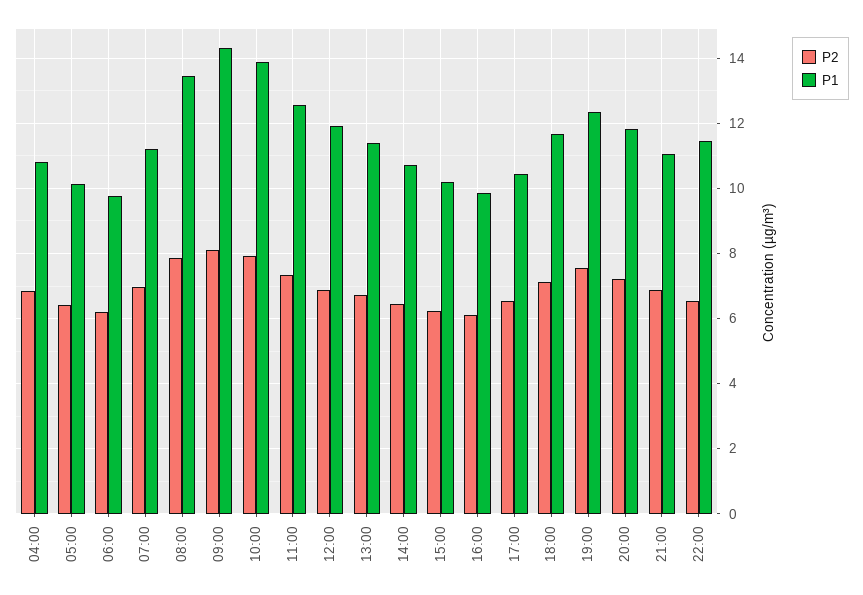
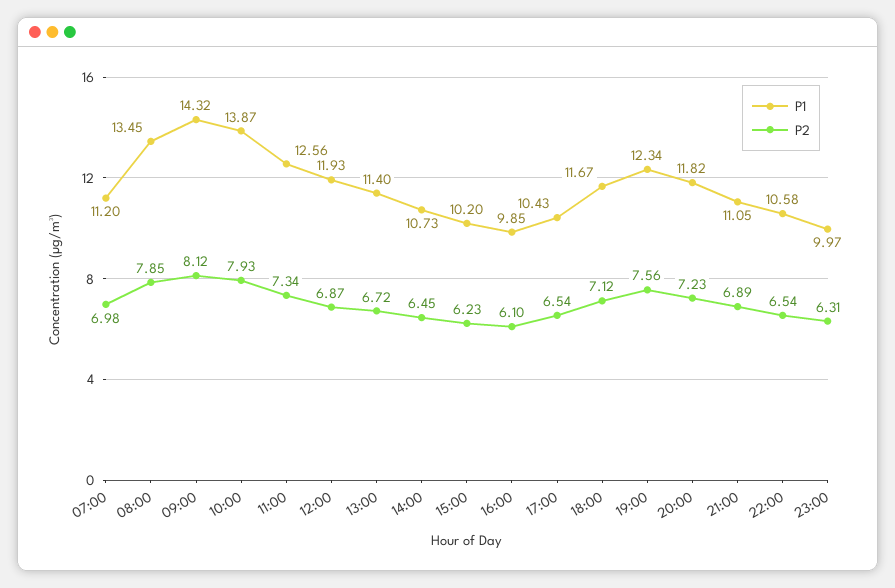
P2, 04:00: 6.8 -> none
P1, 04:00: 10.8 -> none
P2, 05:00: 6.4 -> none
P1, 05:00: 10.2 -> none
P2, 06:00: 6.2 -> none
P1, 06:00: 9.8 -> none
P1, 22:00: 11.4 -> 10.58
P1, 23:00: none -> 9.97
P2, 23:00: none -> 6.31

